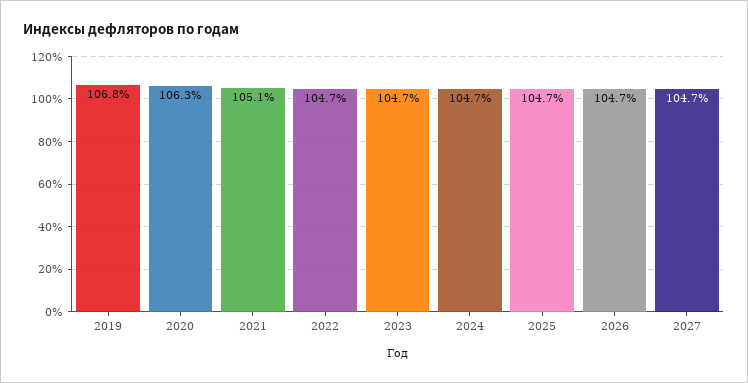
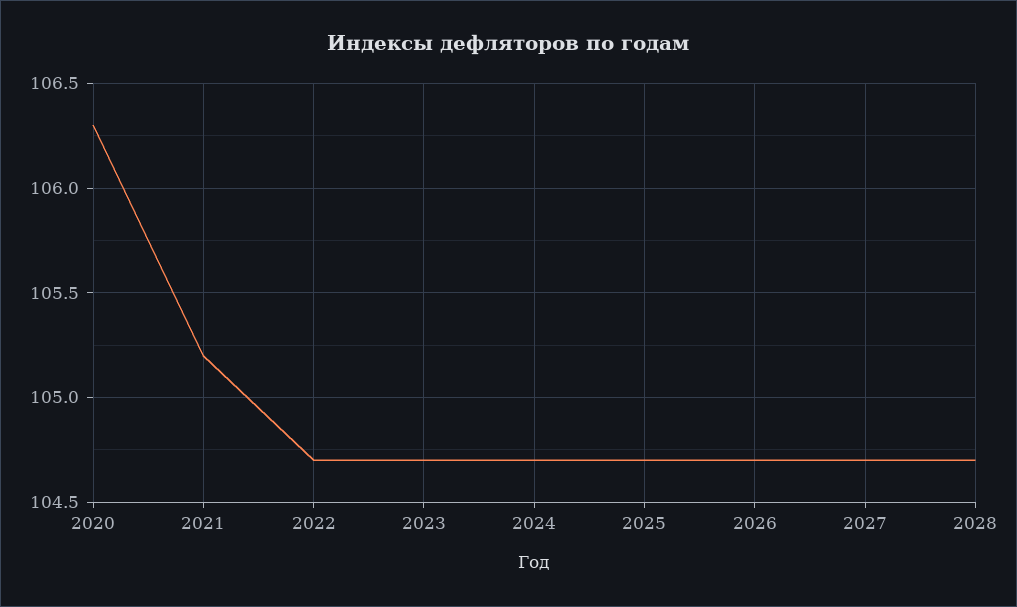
2019: 106.8 -> none
2021: 105.1 -> 105.2
2028: none -> 104.7

